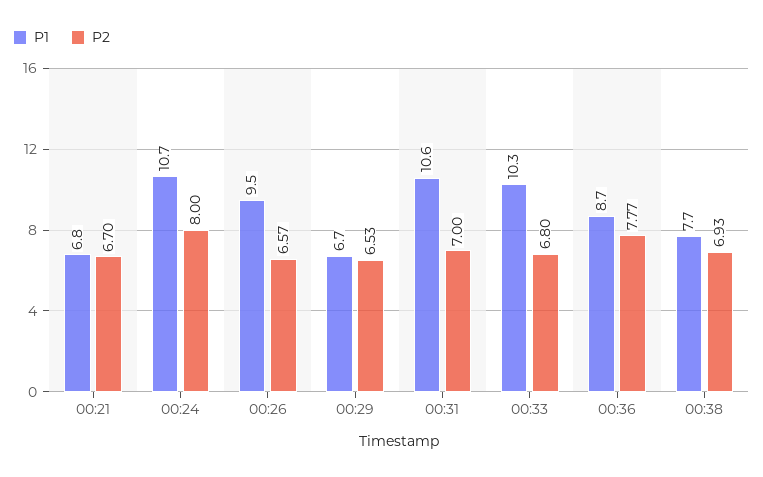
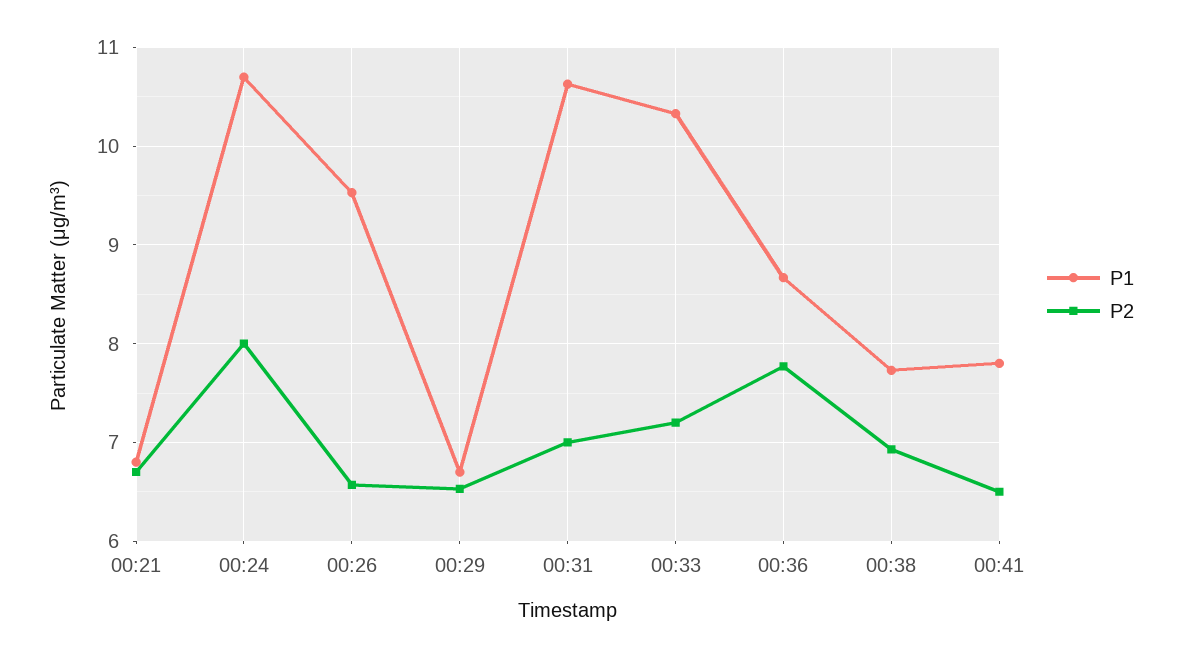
P2, 00:33: 6.8 -> 7.2
P1, 00:41: none -> 7.8
P2, 00:41: none -> 6.5

